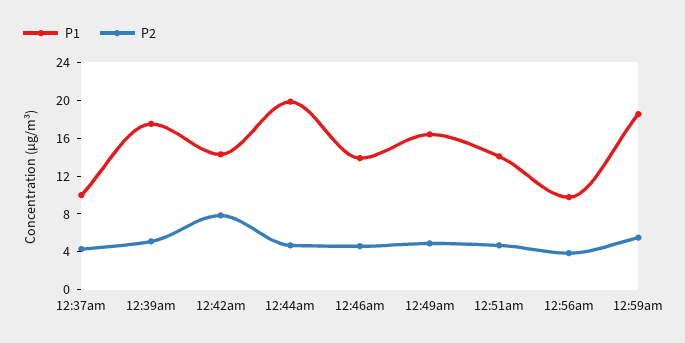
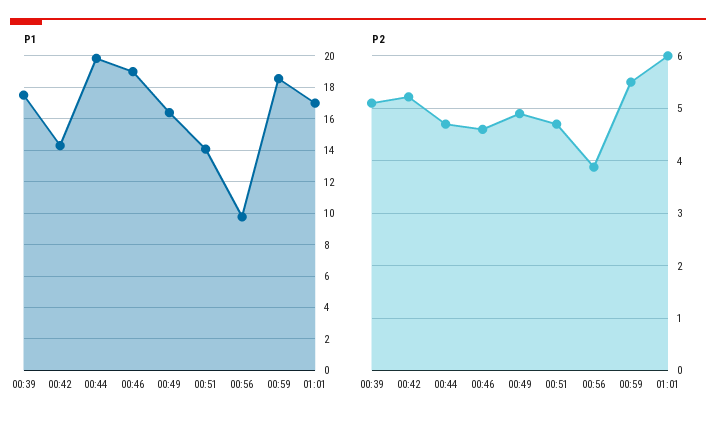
P1, 12:37am: 10 -> none
P2, 12:37am: 4 -> none
P2, 12:42am: 8 -> 5.2
P1, 12:46am: 14 -> 19
P1, 01:01: none -> 17
P2, 01:01: none -> 6

